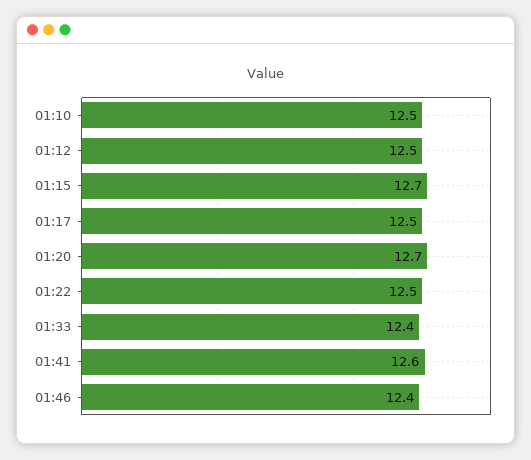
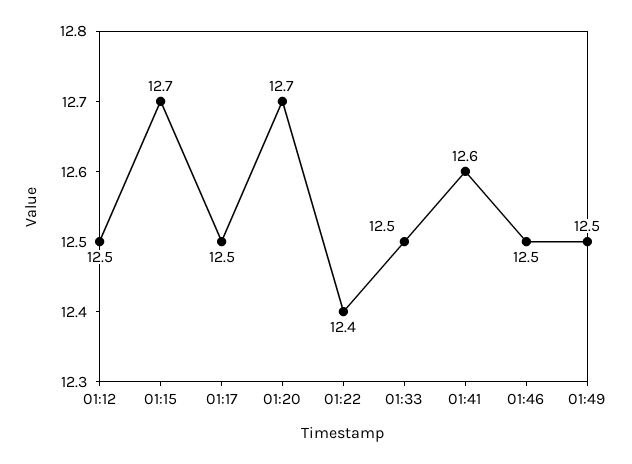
01:10: 12.5 -> none
01:22: 12.5 -> 12.4
01:33: 12.4 -> 12.5
01:46: 12.4 -> 12.5
01:49: none -> 12.5

